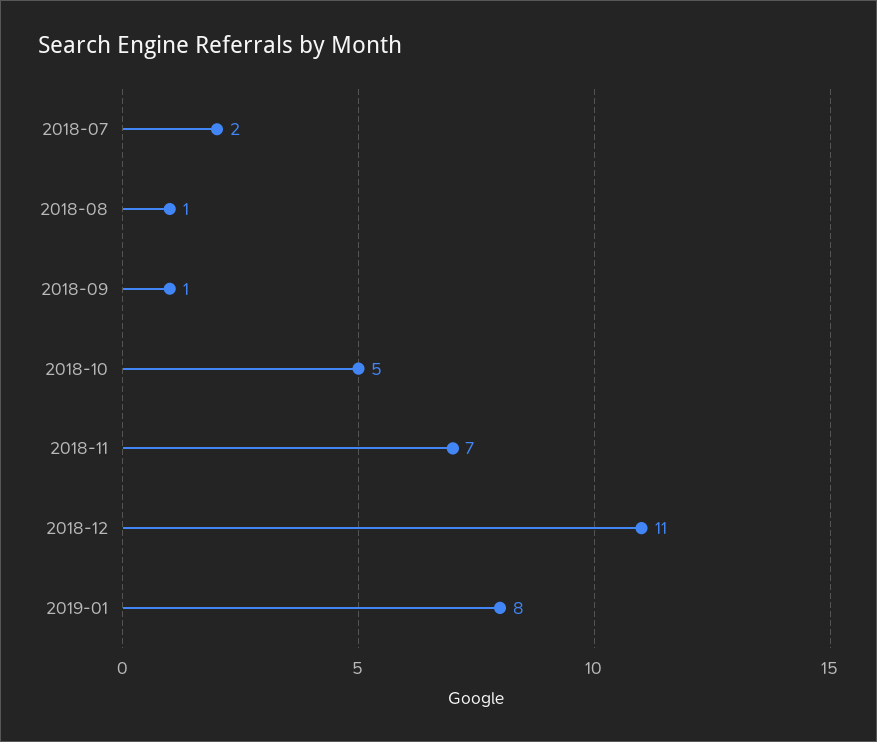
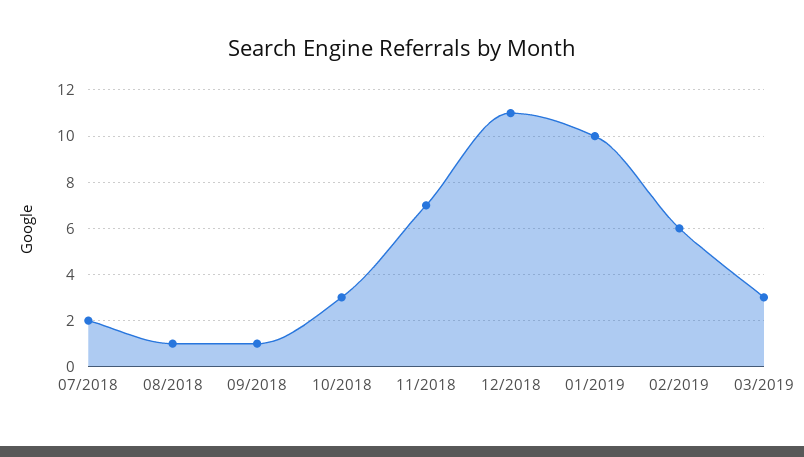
2018-10: 5 -> 3
2019-01: 8 -> 10
02/2019: none -> 6
03/2019: none -> 3

